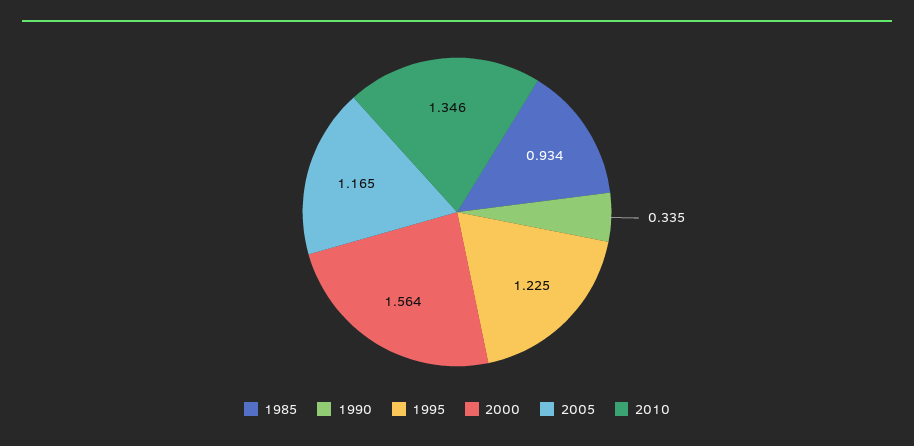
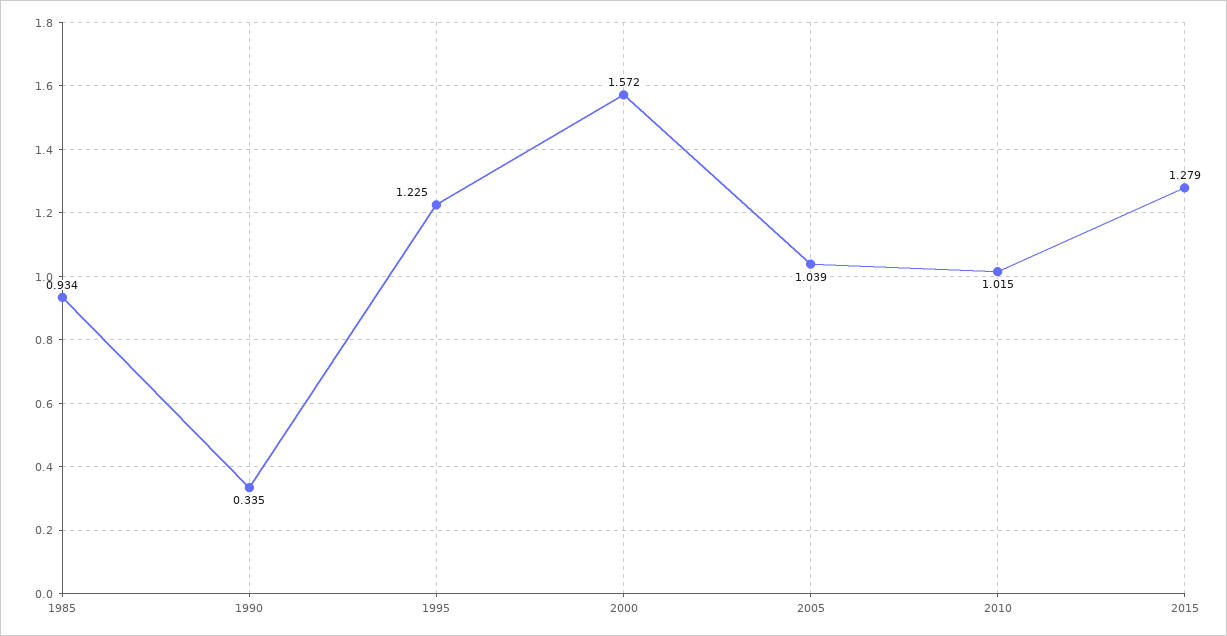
2000: 1.564 -> 1.572
2005: 1.165 -> 1.039
2010: 1.346 -> 1.015
2015: none -> 1.279

